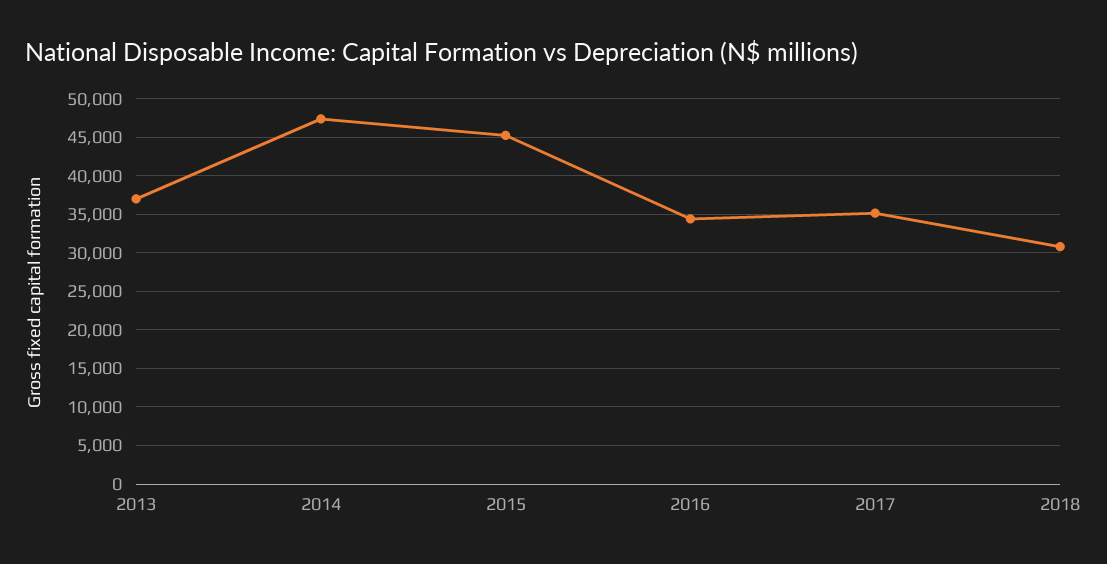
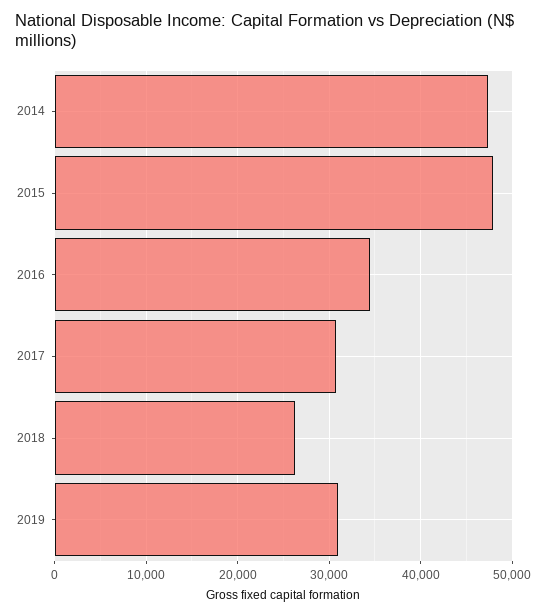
2013: 37000 -> none
2015: 45000 -> 48000
2017: 35000 -> 31000
2018: 31000 -> 26000
2019: none -> 31000

